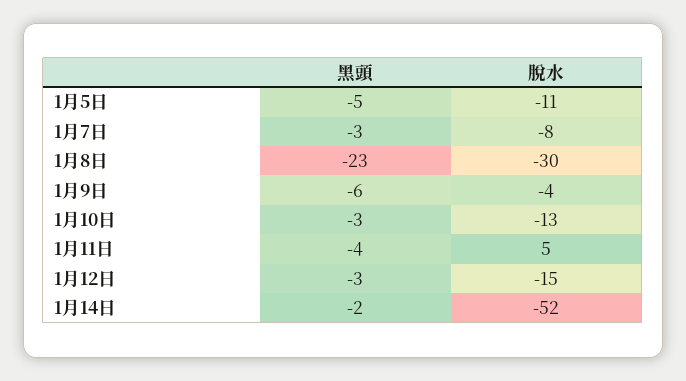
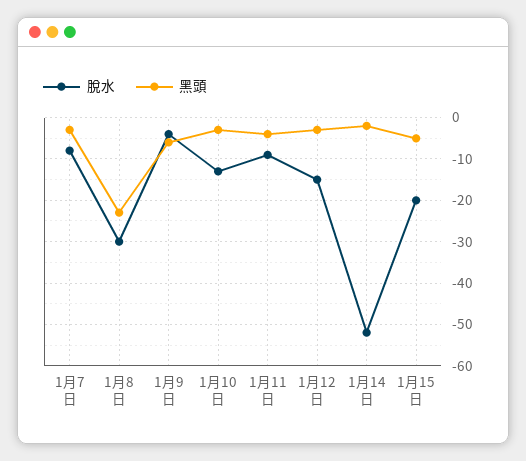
黑頭, 1月5日: -5 -> none
脫水, 1月5日: -11 -> none
脫水, 1月11日: 5 -> -10
脫水, 1月15日: none -> -20
黑頭, 1月15日: none -> -5

